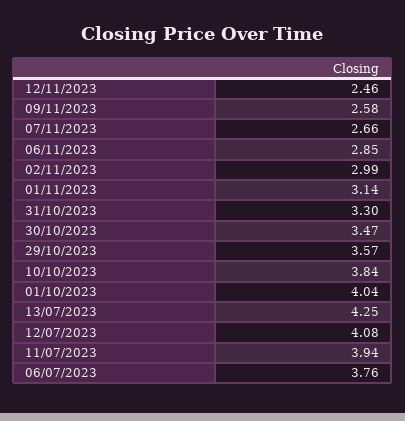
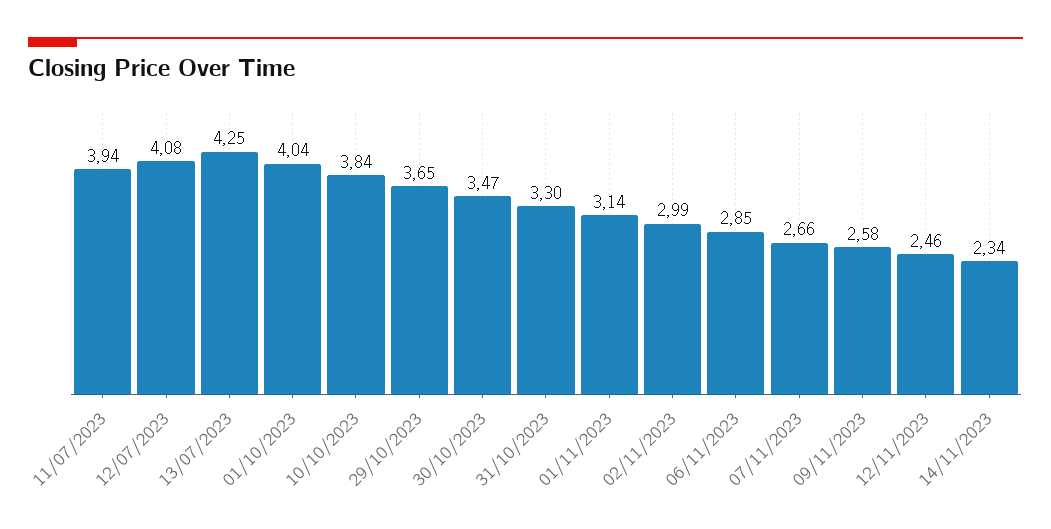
29/10/2023: 3.57 -> 3.65
06/07/2023: 3.76 -> none
14/11/2023: none -> 2.34

